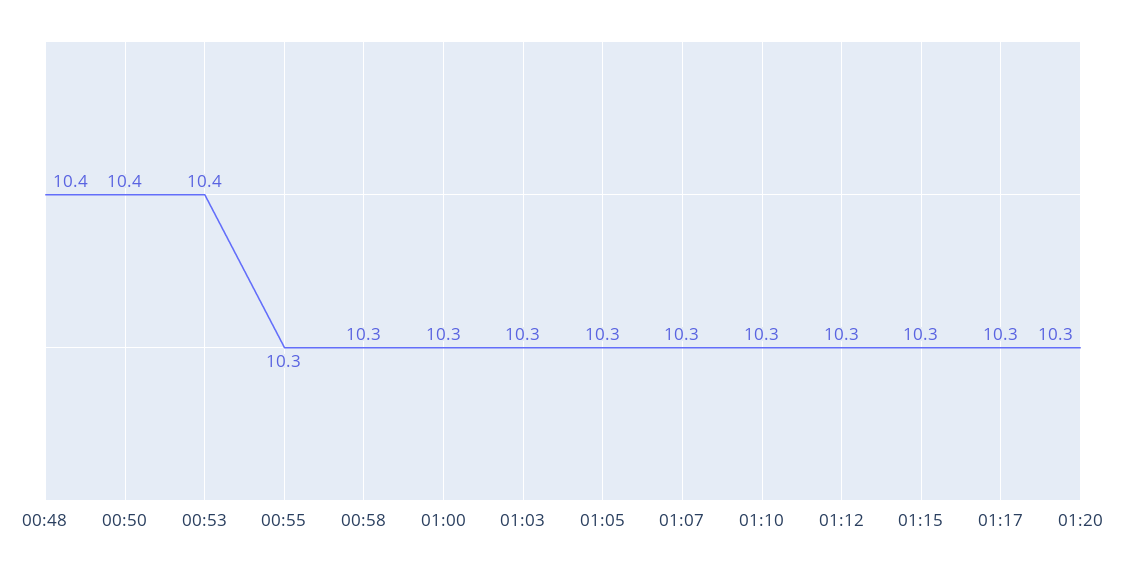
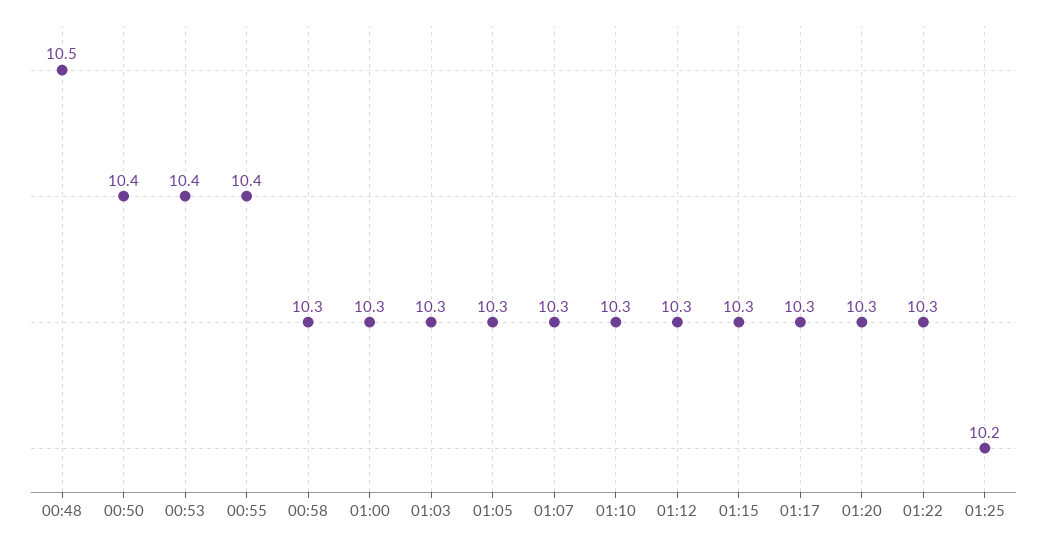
00:48: 10.4 -> 10.5
00:55: 10.3 -> 10.4
01:22: none -> 10.3
01:25: none -> 10.2

